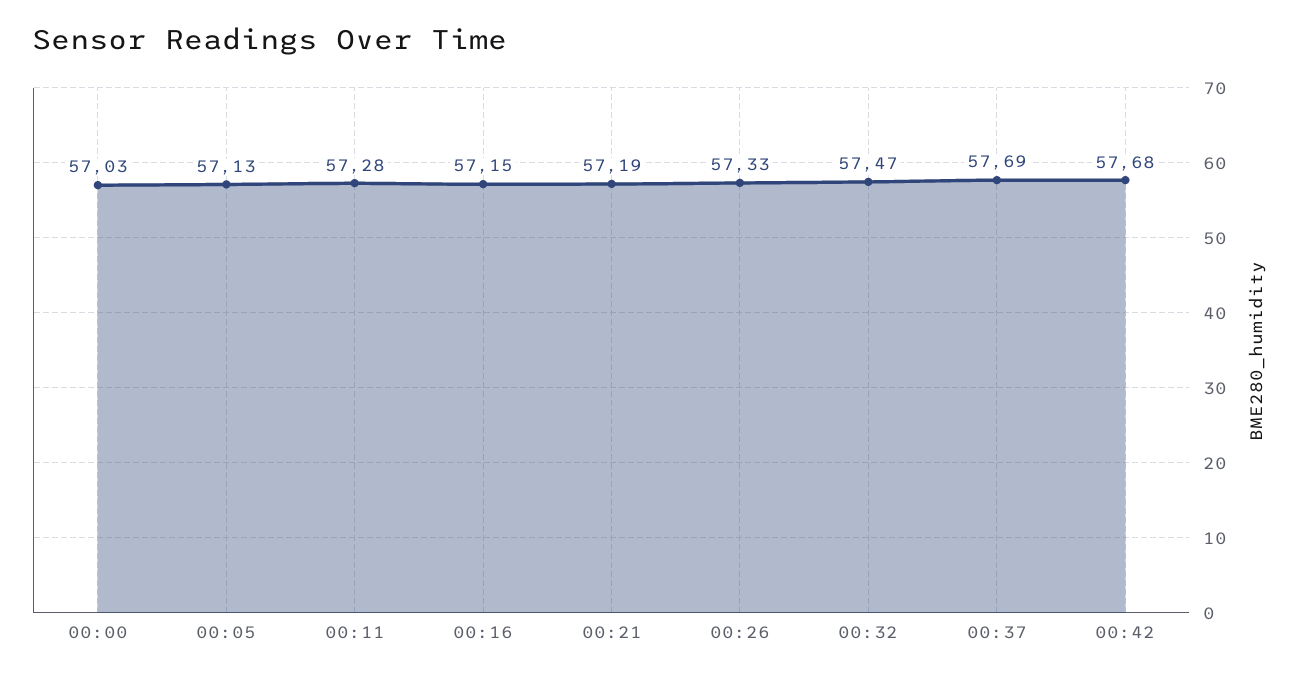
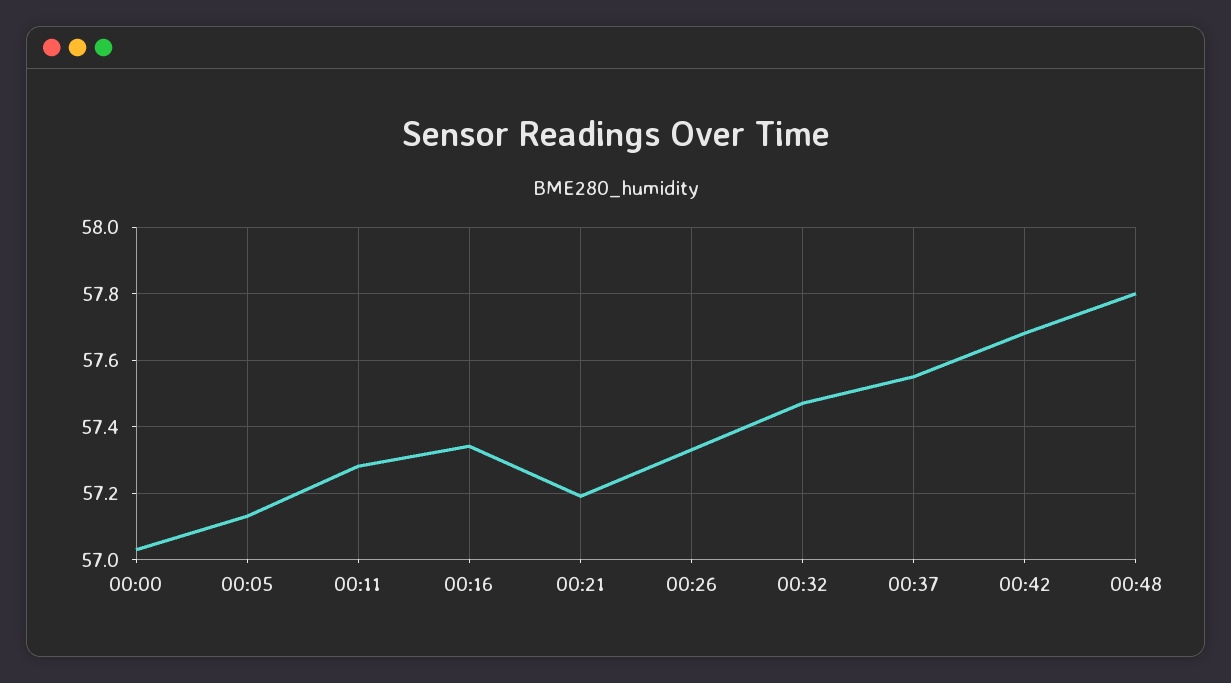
00:16: 57.15 -> 57.35
00:37: 57.69 -> 57.55
00:48: none -> 57.8

